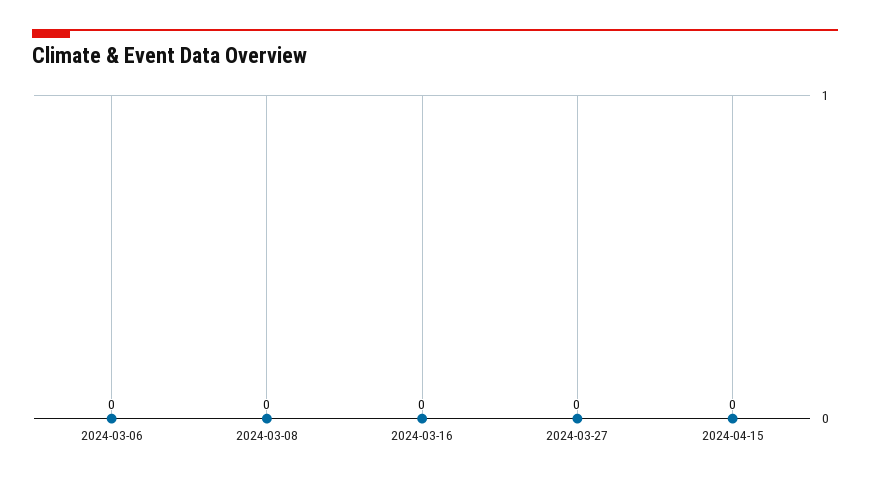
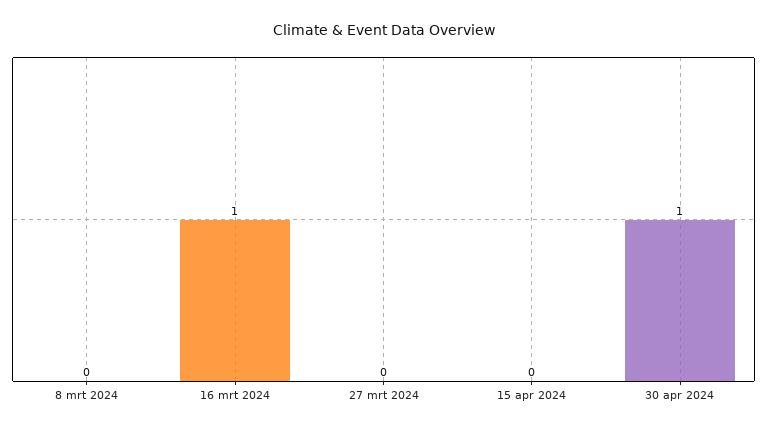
2024-03-06: 0 -> none
2024-03-16: 0 -> 1
30 apr 2024: none -> 1

